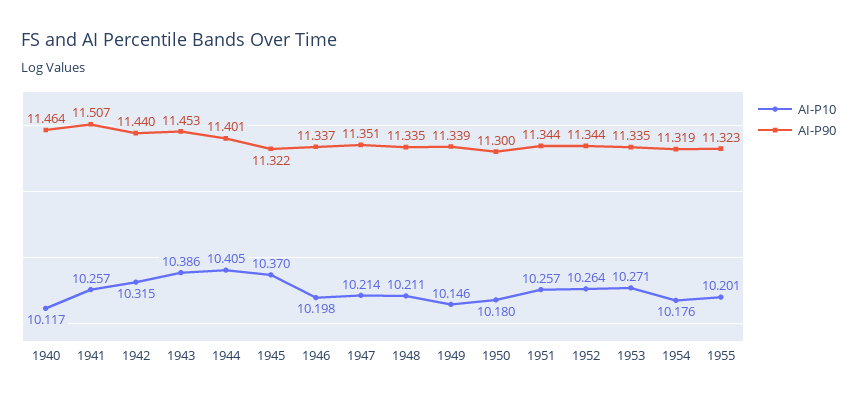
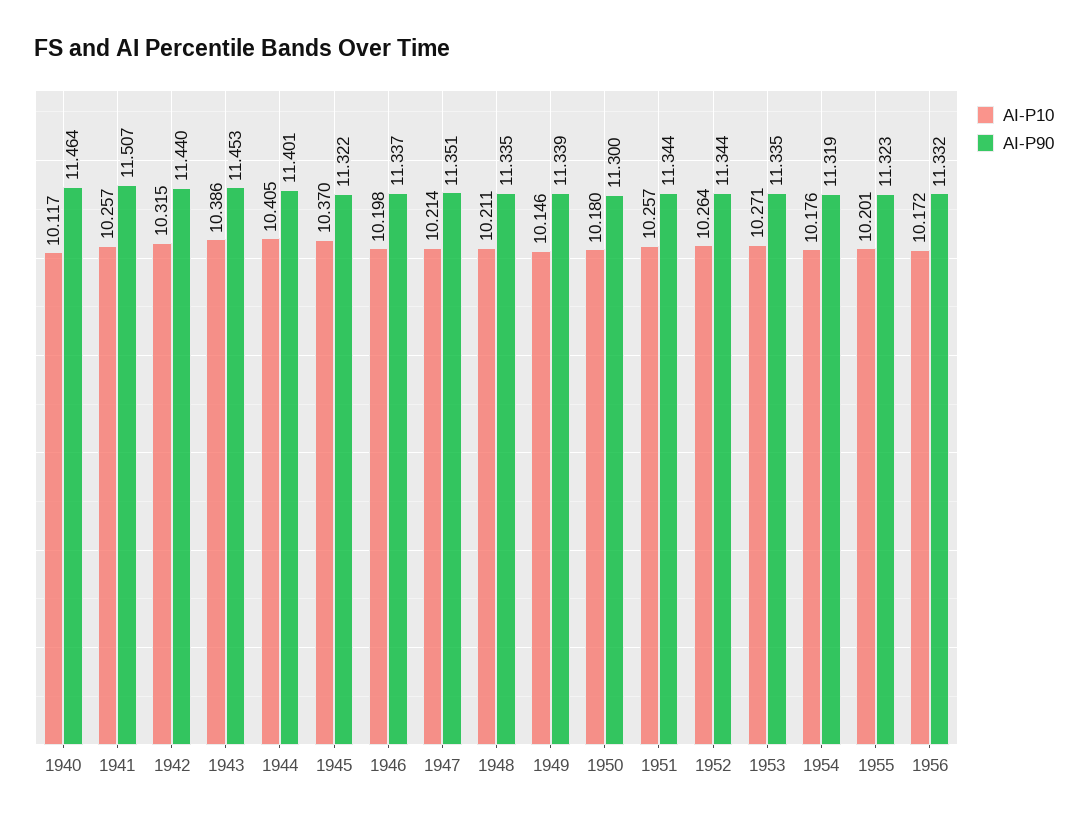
AI-P10, 1956: none -> 10.172
AI-P90, 1956: none -> 11.332

